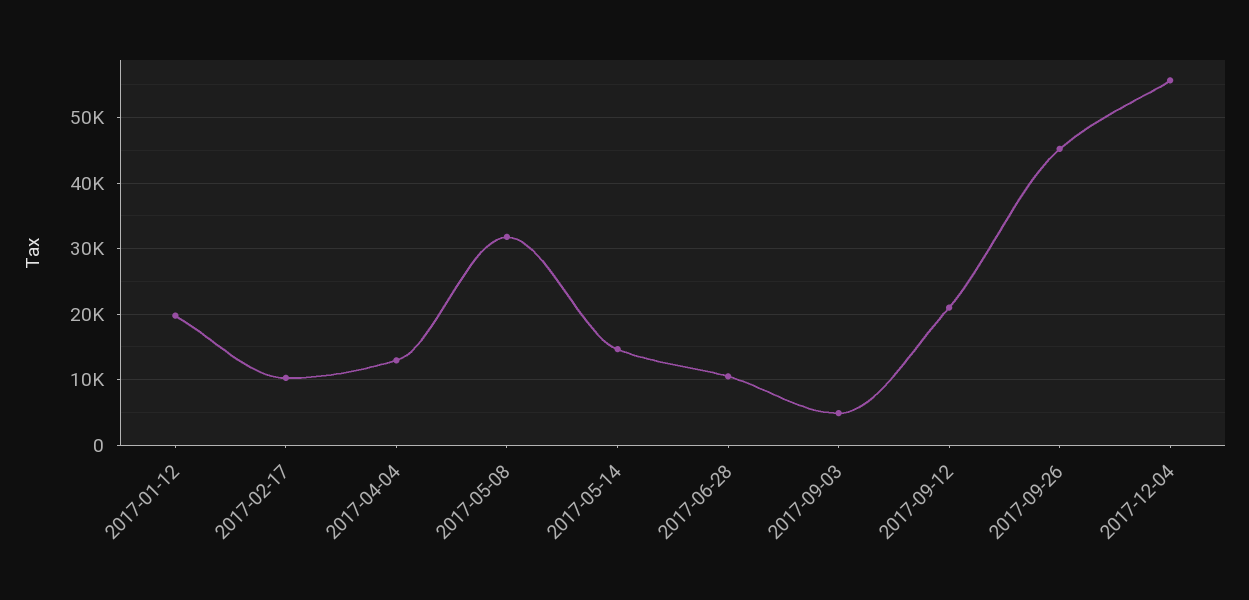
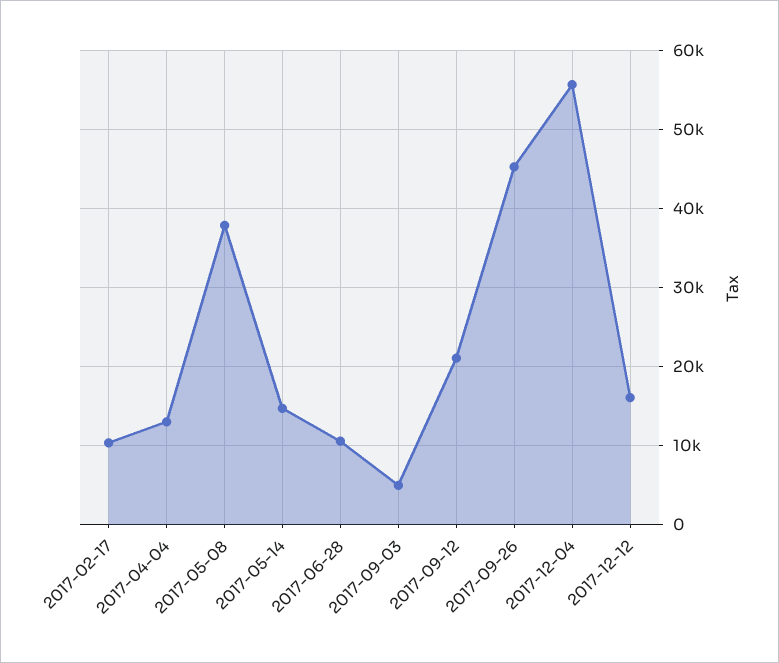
2017-01-12: 20000 -> none
2017-05-08: 32000 -> 38000
2017-12-12: none -> 16000

